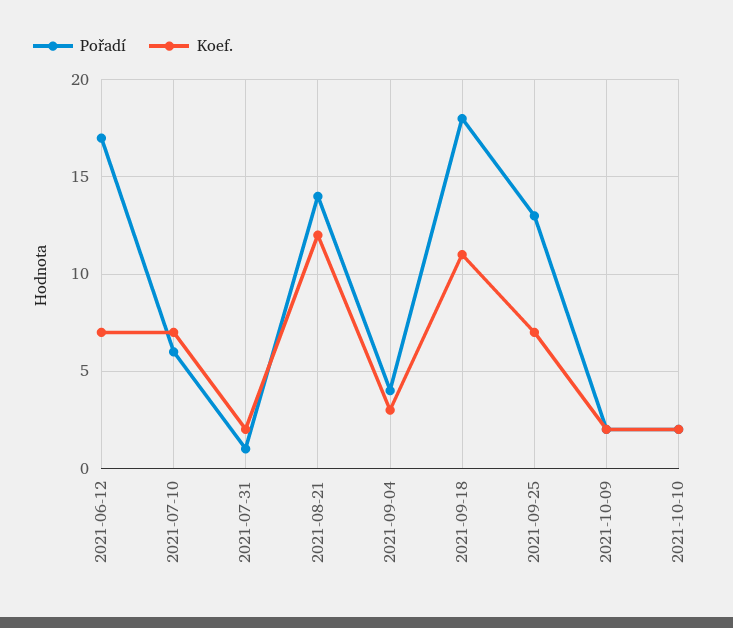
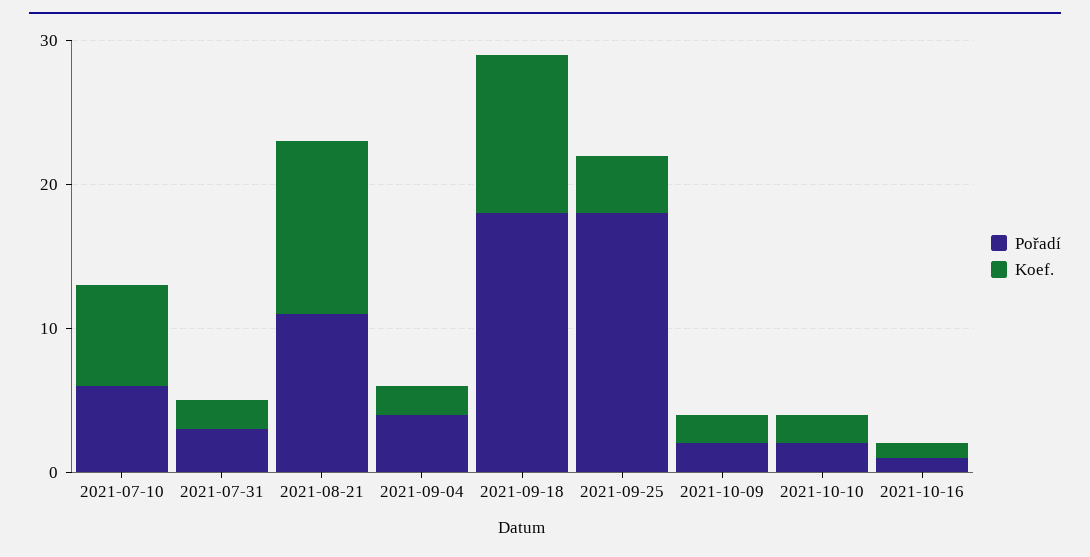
Pořadí, 2021-06-12: 17 -> none
Koef., 2021-06-12: 7 -> none
Pořadí, 2021-07-31: 1 -> 3
Pořadí, 2021-08-21: 14 -> 11
Koef., 2021-09-04: 3 -> 2
Pořadí, 2021-09-25: 13 -> 18
Koef., 2021-09-25: 7 -> 4
Pořadí, 2021-10-16: none -> 1
Koef., 2021-10-16: none -> 1

